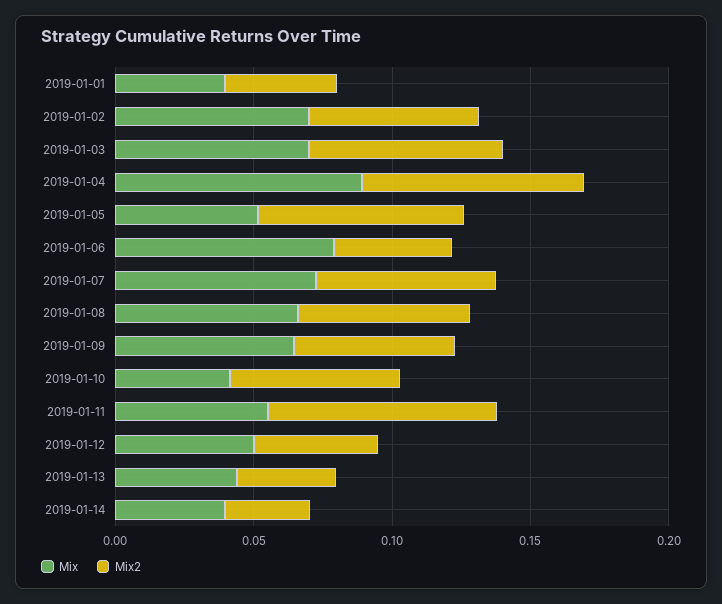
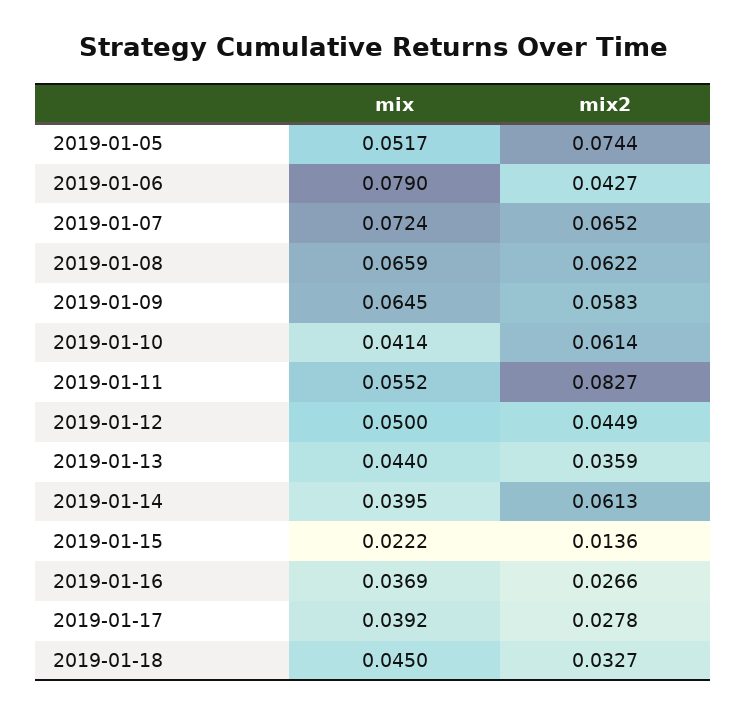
Mix, 2019-01-01: 0.04 -> none
Mix2, 2019-01-01: 0.04 -> none
Mix, 2019-01-02: 0.07 -> none
Mix2, 2019-01-02: 0.06 -> none
Mix, 2019-01-03: 0.07 -> none
Mix2, 2019-01-03: 0.07 -> none
Mix, 2019-01-04: 0.09 -> none
Mix2, 2019-01-04: 0.08 -> none
Mix2, 2019-01-14: 0.03 -> 0.0613
Mix, 2019-01-15: none -> 0.0222
Mix2, 2019-01-15: none -> 0.0136
Mix, 2019-01-16: none -> 0.0369
Mix2, 2019-01-16: none -> 0.0266
Mix, 2019-01-17: none -> 0.0392
Mix2, 2019-01-17: none -> 0.0278
Mix, 2019-01-18: none -> 0.045
Mix2, 2019-01-18: none -> 0.0327

